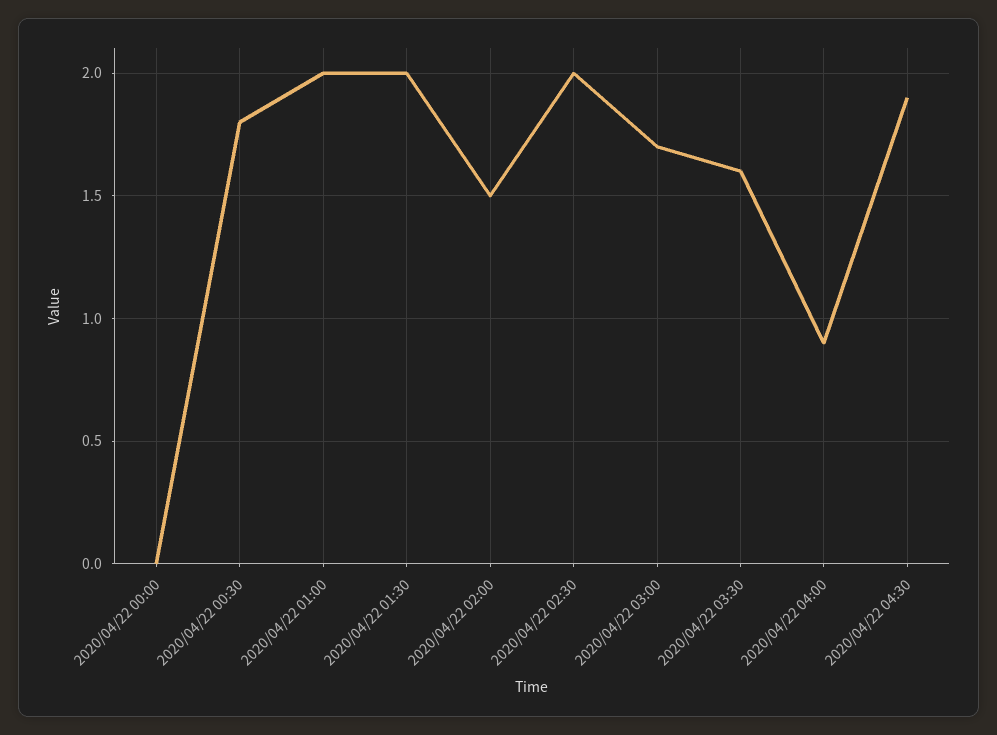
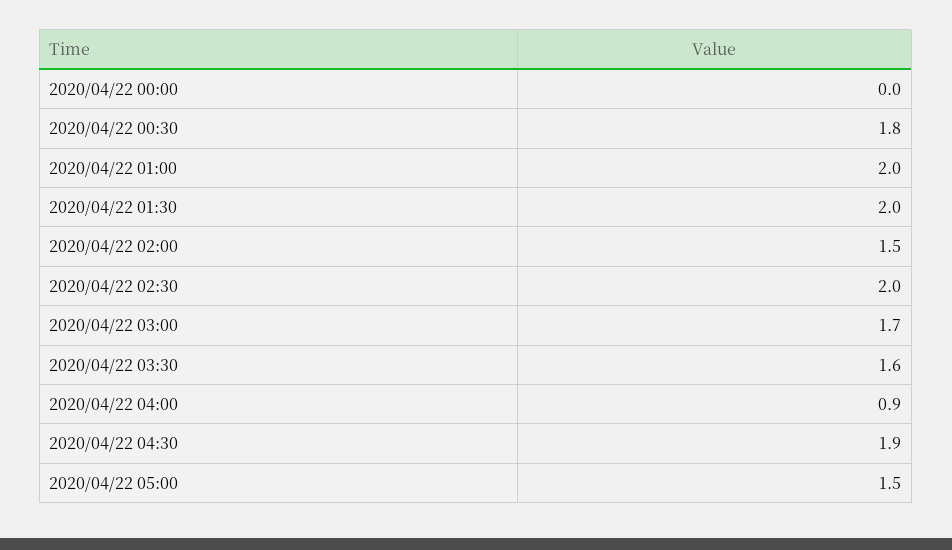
2020/04/22 05:00: none -> 1.5

